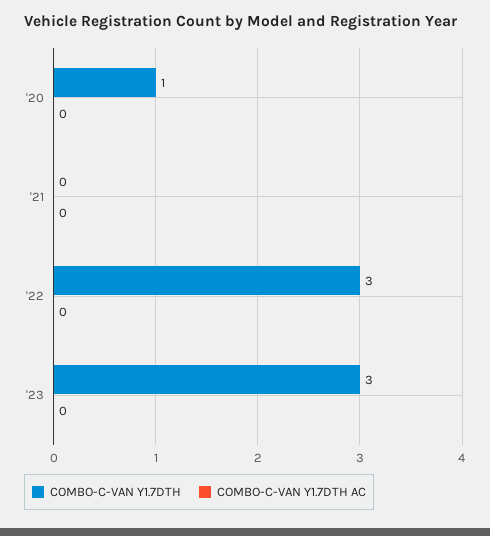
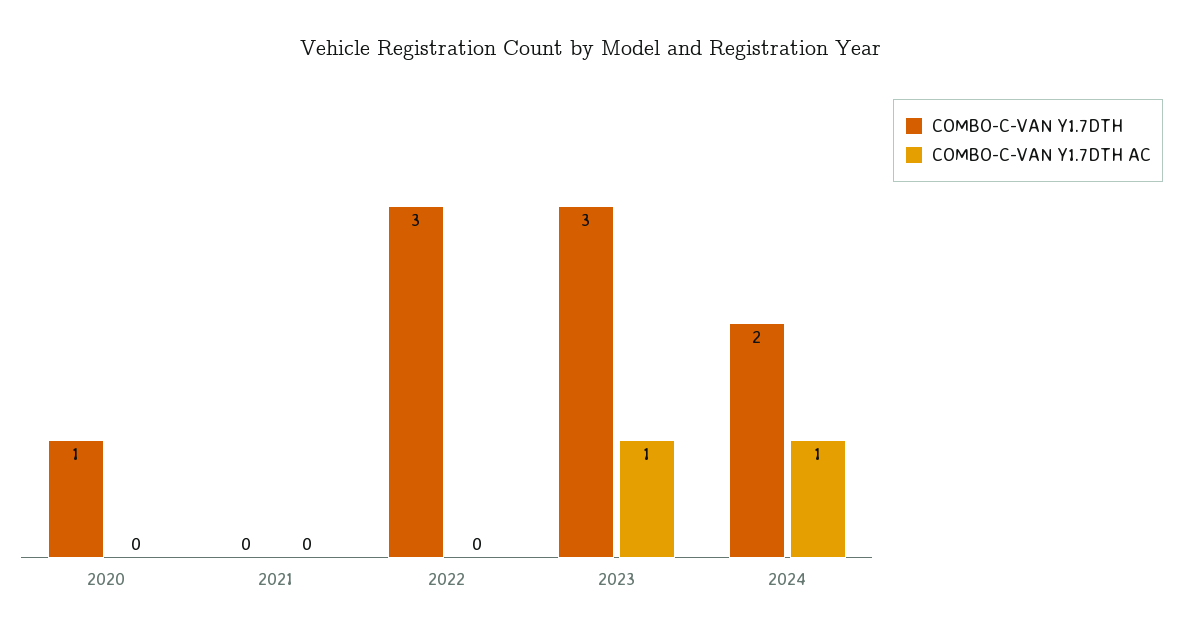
COMBO-C-VAN Y1.7DTH AC, '23: 0 -> 1
COMBO-C-VAN Y1.7DTH, 2024: none -> 2
COMBO-C-VAN Y1.7DTH AC, 2024: none -> 1

